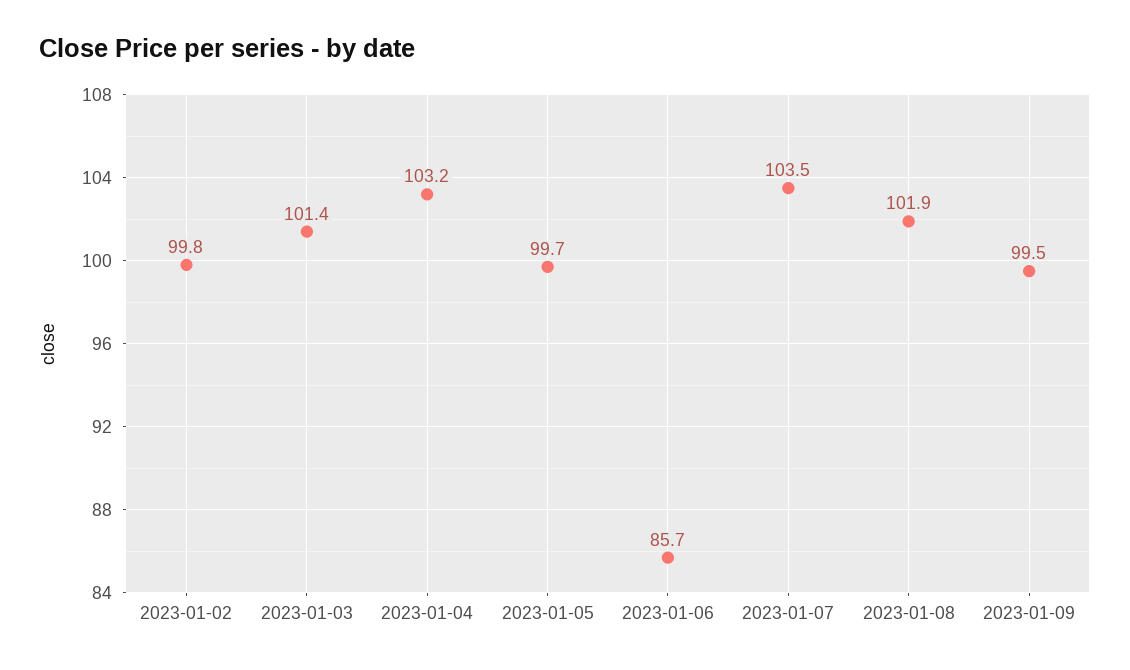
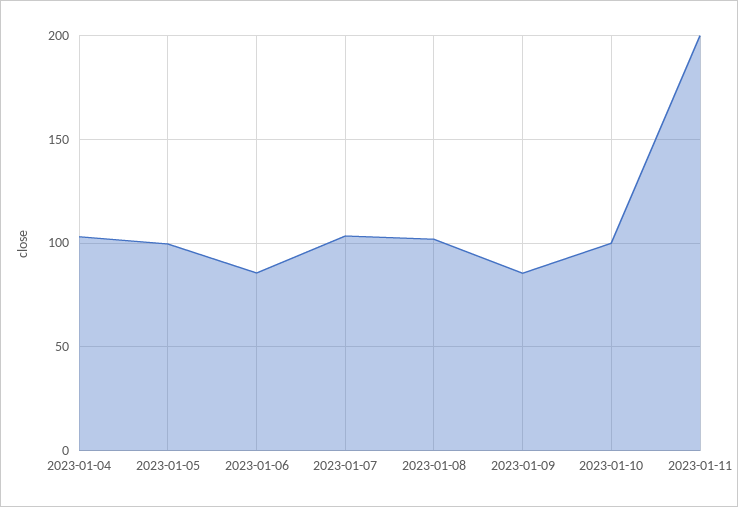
2023-01-02: 99.8 -> none
2023-01-03: 101.4 -> none
2023-01-09: 99.5 -> 85
2023-01-10: none -> 100
2023-01-11: none -> 200

